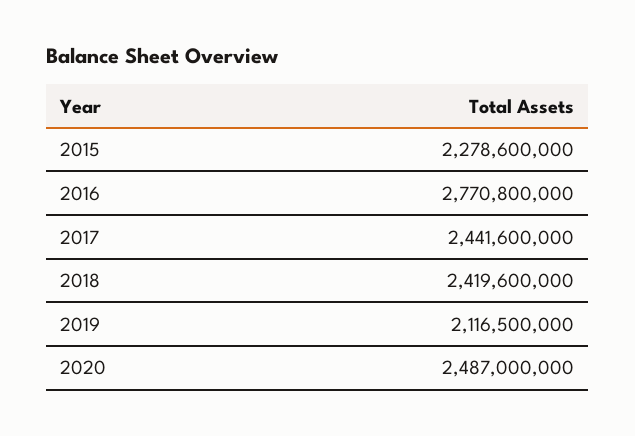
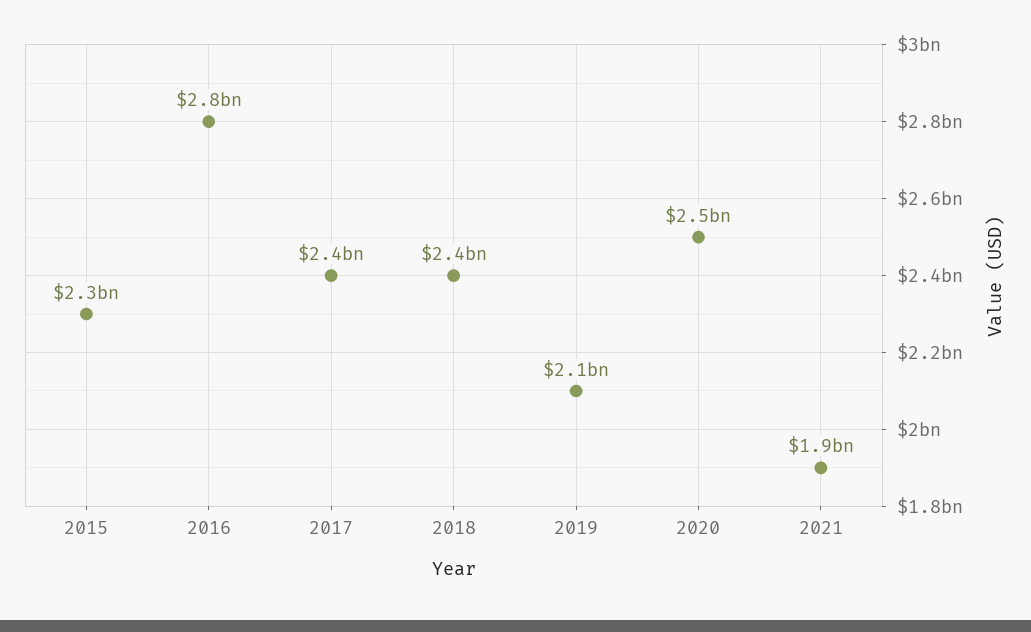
2021: none -> 1900000000

